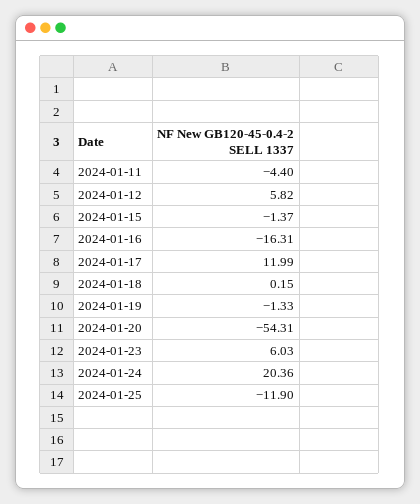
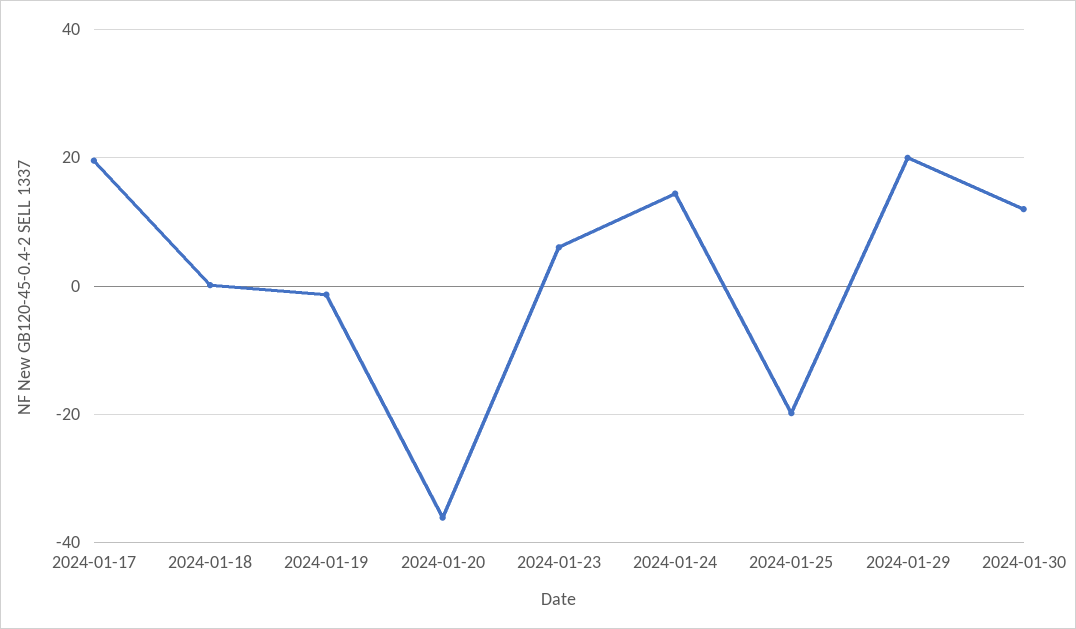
2024-01-11: -4.4 -> none
2024-01-12: 5.82 -> none
2024-01-15: -1.37 -> none
2024-01-16: -16.31 -> none
2024-01-17: 11.99 -> 20
2024-01-20: -54.31 -> -36
2024-01-24: 20.36 -> 14
2024-01-25: -11.9 -> -20
2024-01-29: none -> 20
2024-01-30: none -> 12

